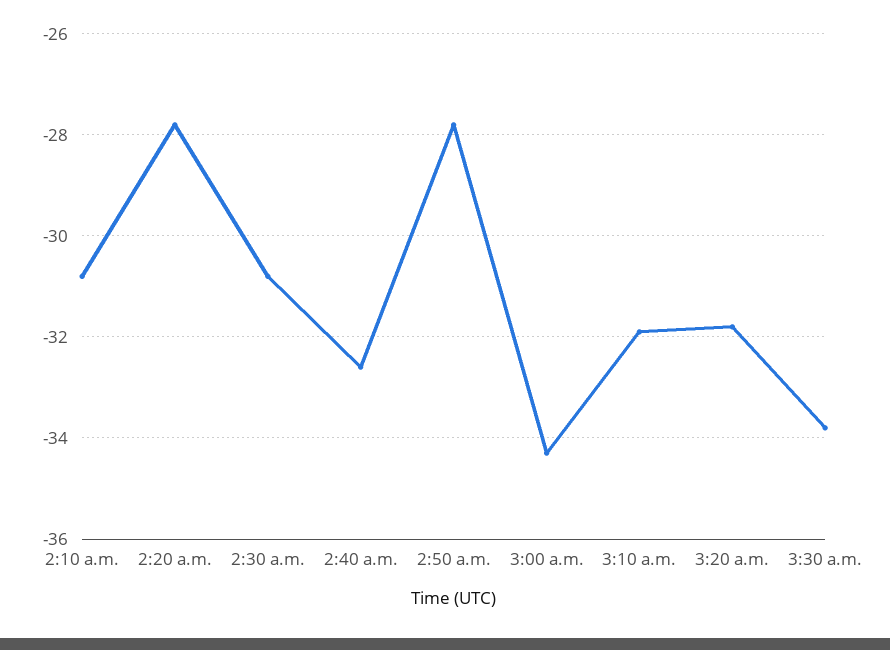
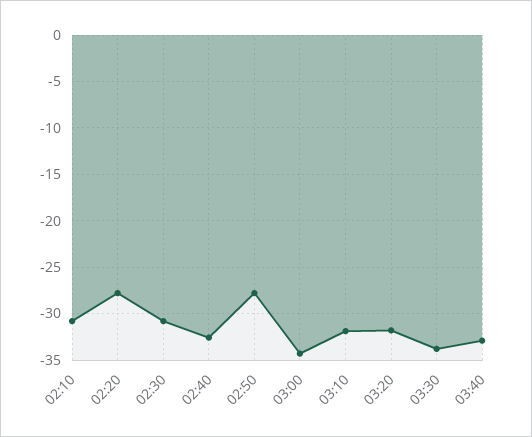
03:40: none -> -33

